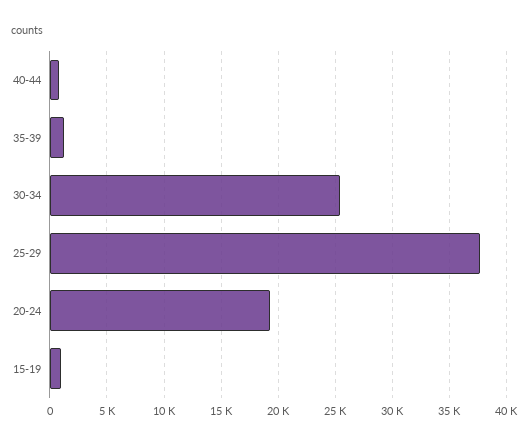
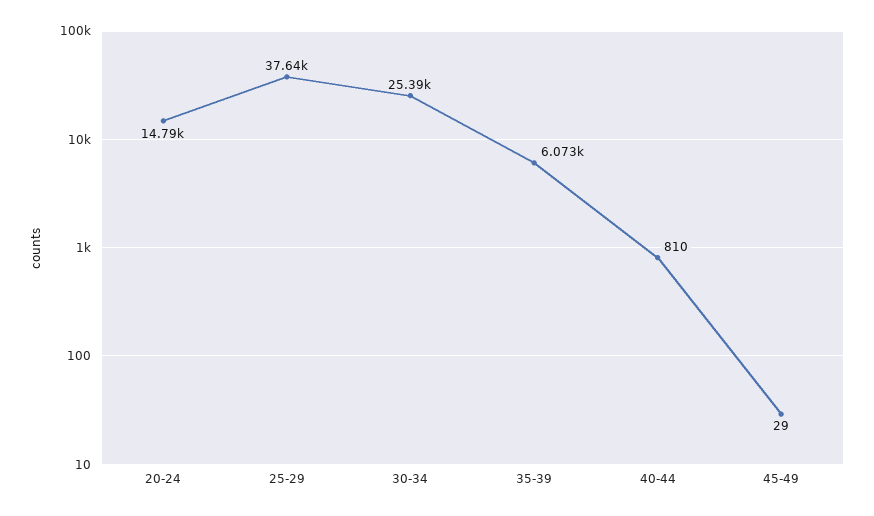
35-39: 1000 -> 6073
20-24: 19000 -> 14790
15-19: 1000 -> none
45-49: none -> 29

